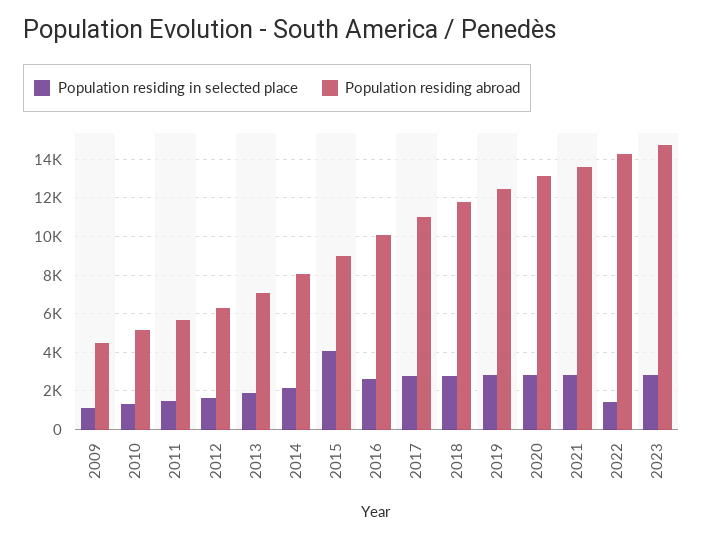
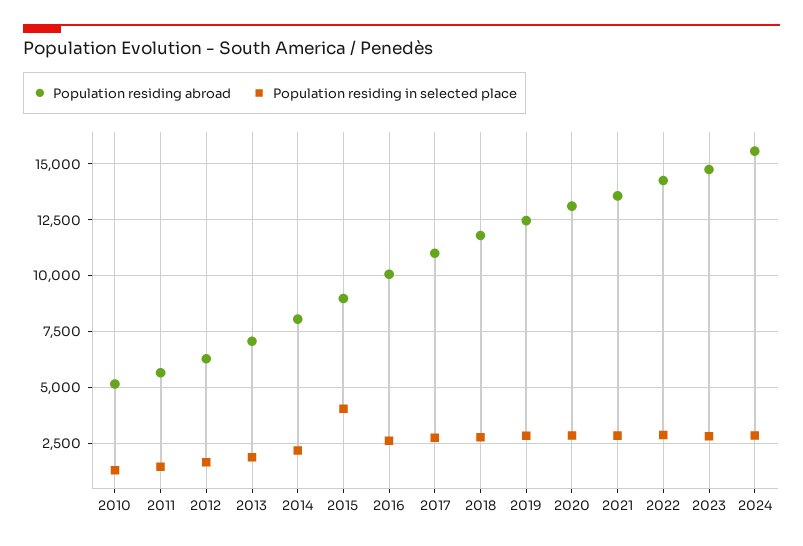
Population residing in selected place, 2009: 1000 -> none
Population residing abroad, 2009: 4500 -> none
Population residing in selected place, 2022: 1500 -> 3000
Population residing abroad, 2024: none -> 15500
Population residing in selected place, 2024: none -> 3000

